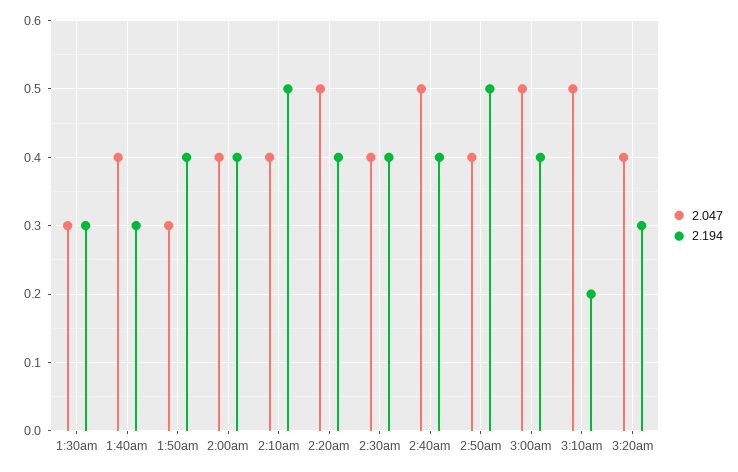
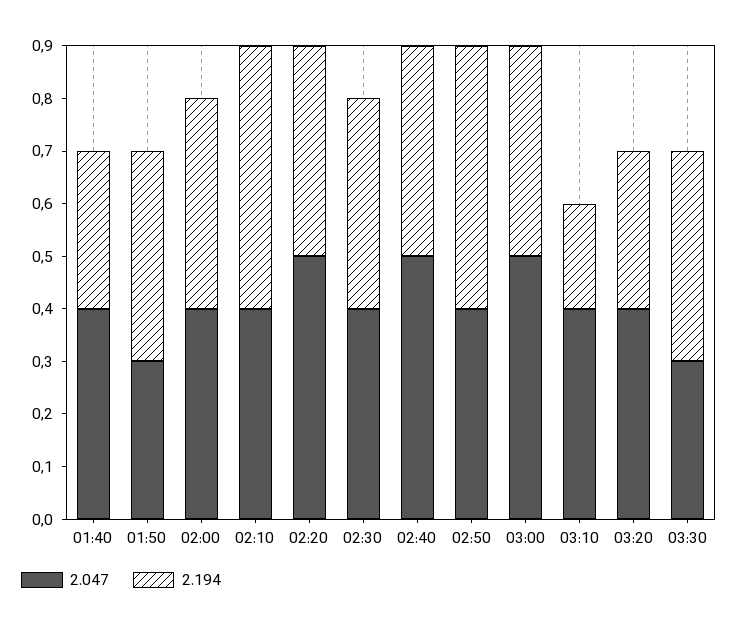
2.047, 1:30am: 0.3 -> none
2.194, 1:30am: 0.3 -> none
2.047, 3:10am: 0.5 -> 0.4
2.047, 03:30: none -> 0.3
2.194, 03:30: none -> 0.4

